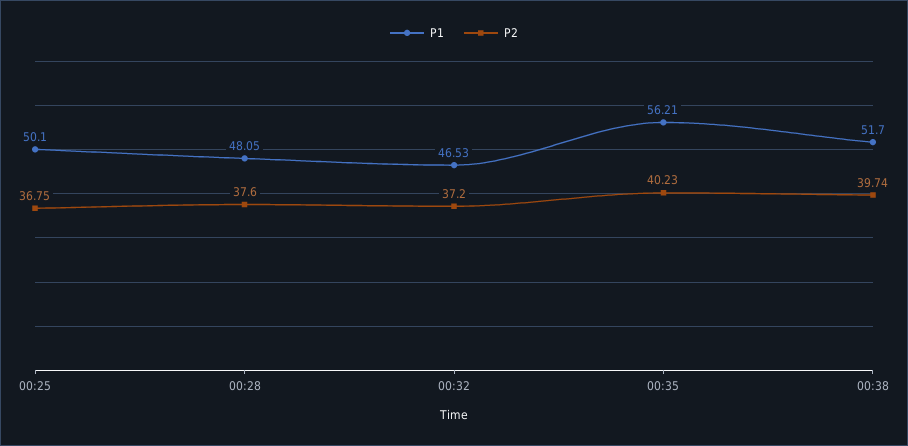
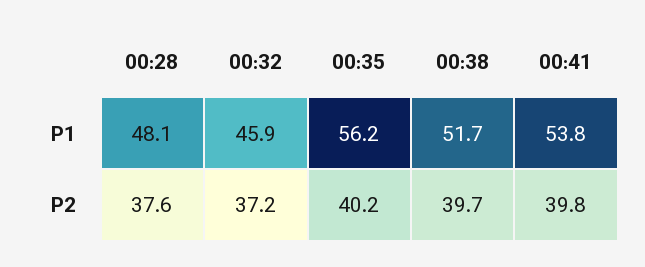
P1, 00:25: 50.1 -> none
P2, 00:25: 36.75 -> none
P1, 00:32: 46.53 -> 45.9
P1, 00:41: none -> 53.8
P2, 00:41: none -> 39.8

